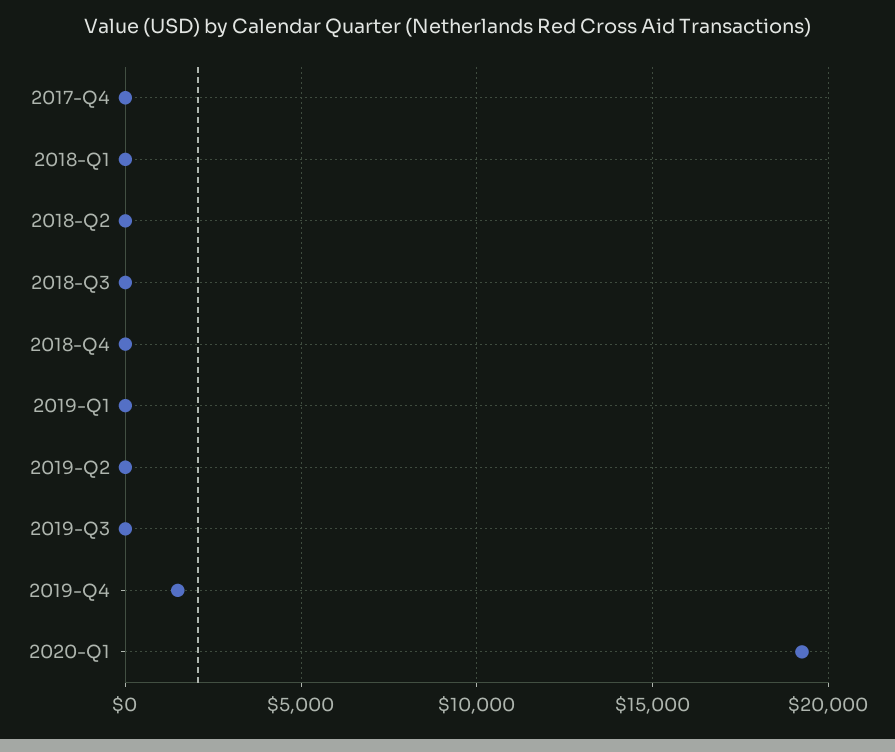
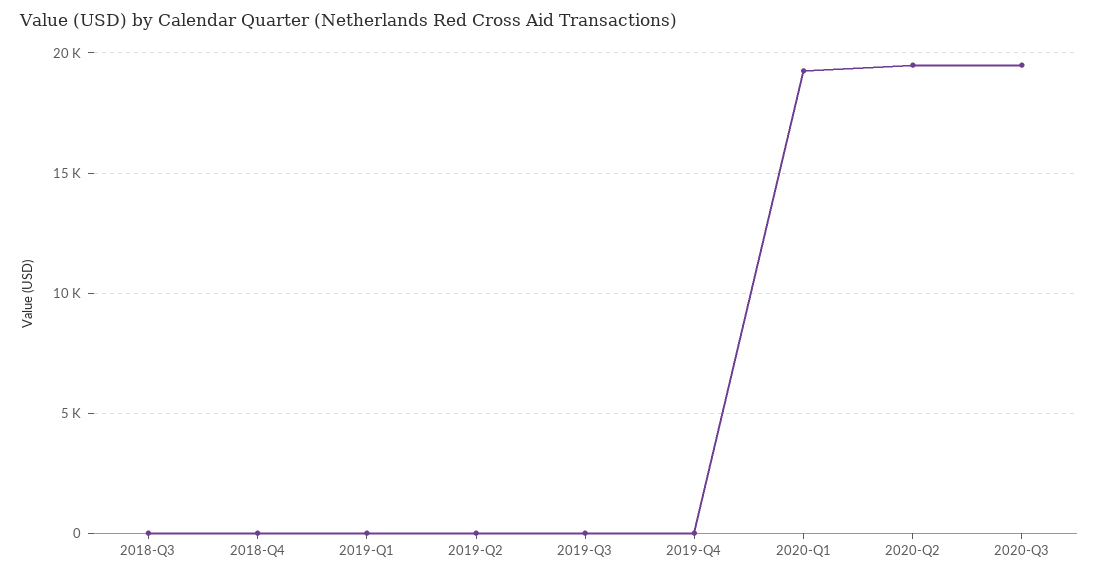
2017-Q4: 0 -> none
2018-Q1: 0 -> none
2018-Q2: 0 -> none
2019-Q4: 1500 -> 0
2020-Q2: none -> 19500
2020-Q3: none -> 19500

